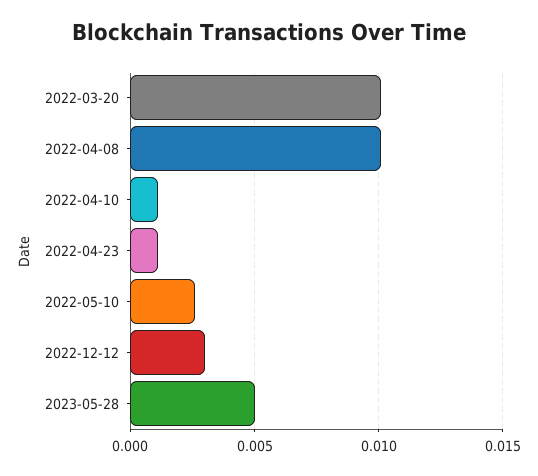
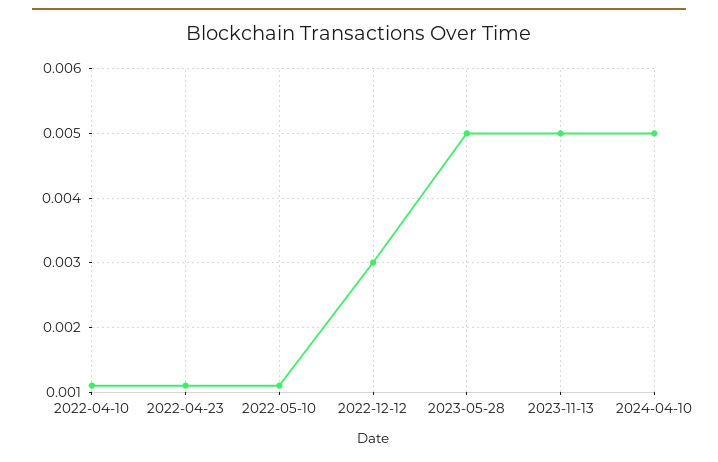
2022-03-20: 0.01 -> none
2022-04-08: 0.01 -> none
2022-05-10: 0.0025 -> 0.0011
2023-11-13: none -> 0.005
2024-04-10: none -> 0.005

